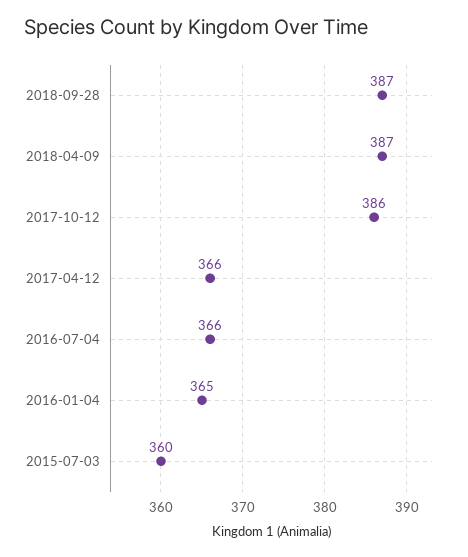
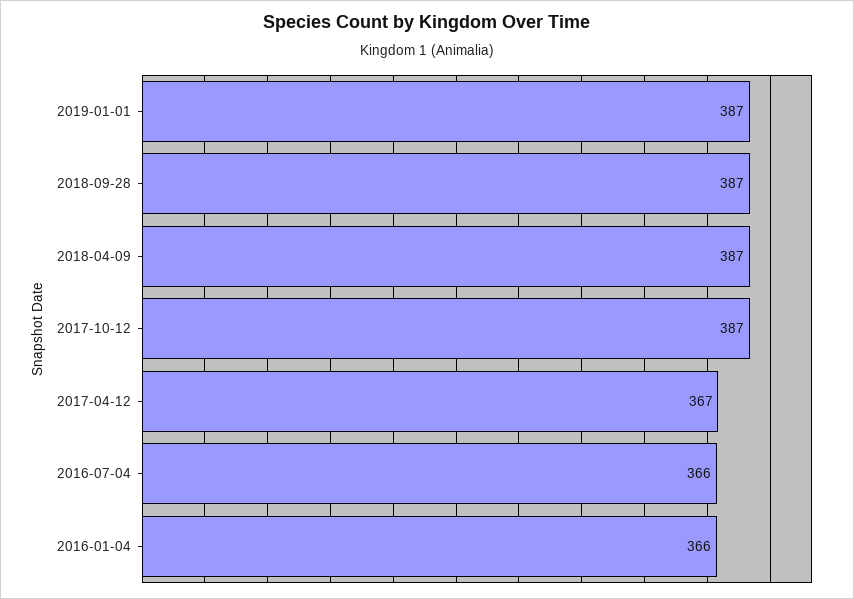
2017-10-12: 386 -> 387
2017-04-12: 366 -> 367
2016-01-04: 365 -> 366
2015-07-03: 360 -> none
2019-01-01: none -> 387

